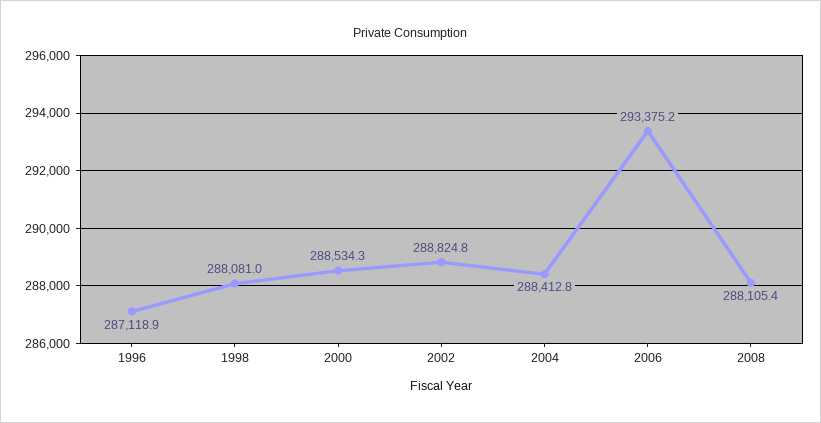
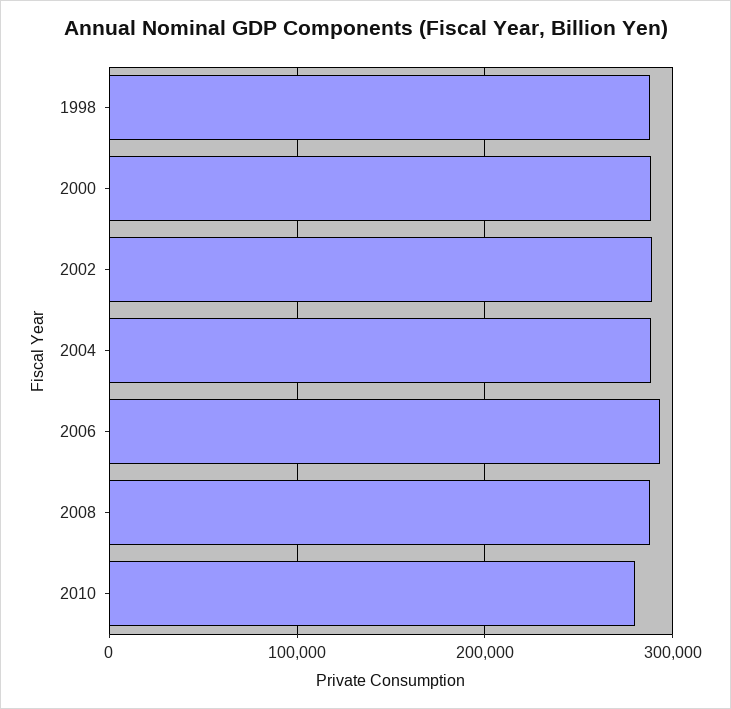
1996: 287118.9 -> none
2010: none -> 280000

